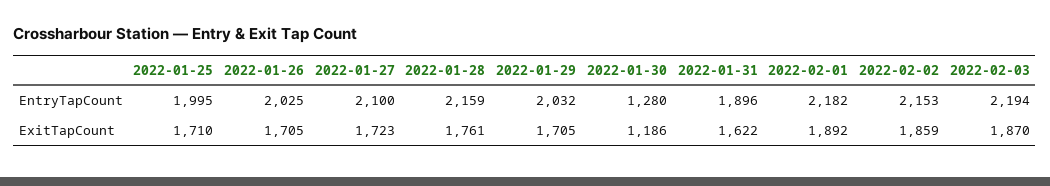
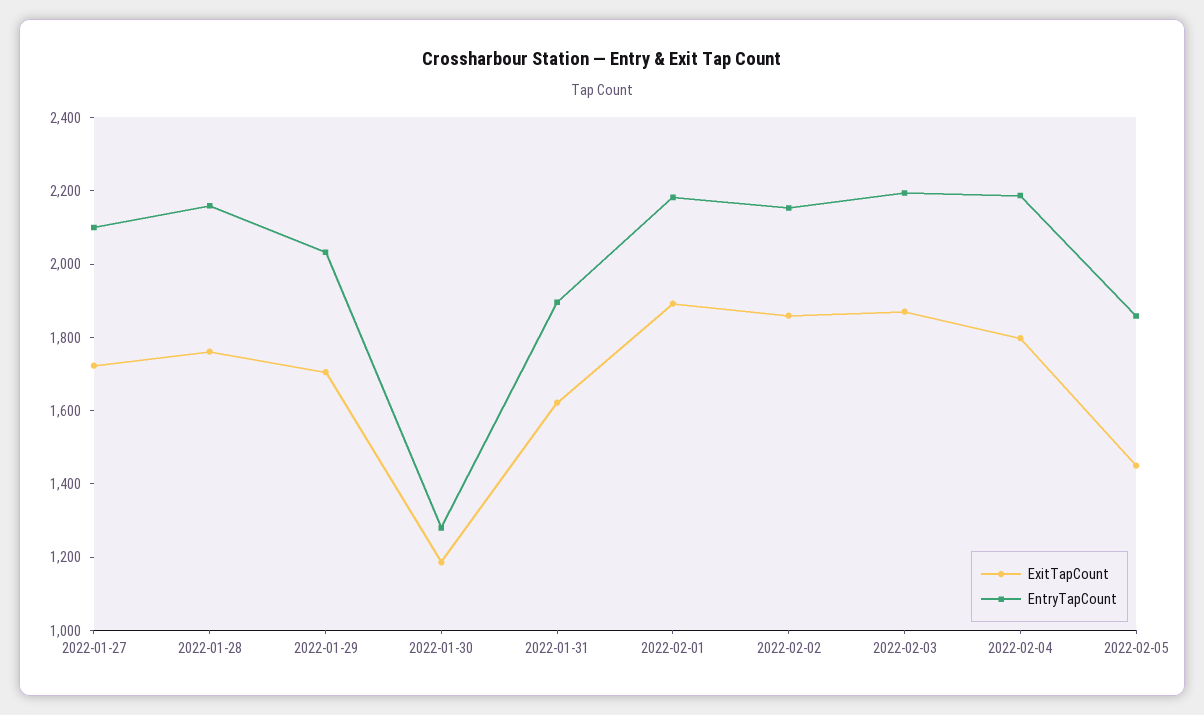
EntryTapCount, 2022-01-25: 1995 -> none
EntryTapCount, 2022-01-26: 2025 -> none
ExitTapCount, 2022-01-25: 1710 -> none
ExitTapCount, 2022-01-26: 1705 -> none
ExitTapCount, 2022-02-04: none -> 1800
EntryTapCount, 2022-02-04: none -> 2200
ExitTapCount, 2022-02-05: none -> 1450
EntryTapCount, 2022-02-05: none -> 1850

